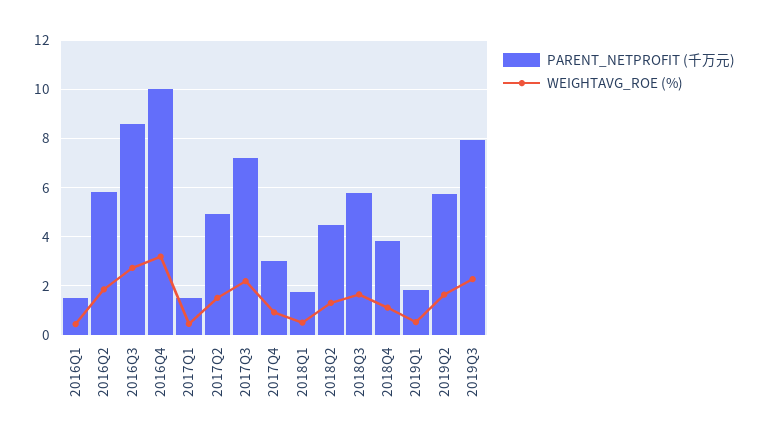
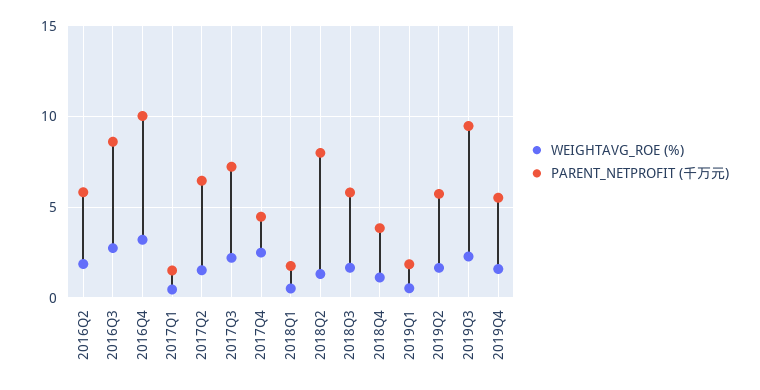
PARENT_NETPROFIT (千万元), 2016Q1: 1.5 -> none
WEIGHTAVG_ROE (%), 2016Q1: 0.5 -> none
PARENT_NETPROFIT (千万元), 2017Q2: 5 -> 6.5
PARENT_NETPROFIT (千万元), 2017Q4: 3 -> 4.5
WEIGHTAVG_ROE (%), 2017Q4: 1 -> 2.5
PARENT_NETPROFIT (千万元), 2018Q2: 4.5 -> 8
PARENT_NETPROFIT (千万元), 2019Q3: 8 -> 9.5
WEIGHTAVG_ROE (%), 2019Q4: none -> 1.5
PARENT_NETPROFIT (千万元), 2019Q4: none -> 5.5

